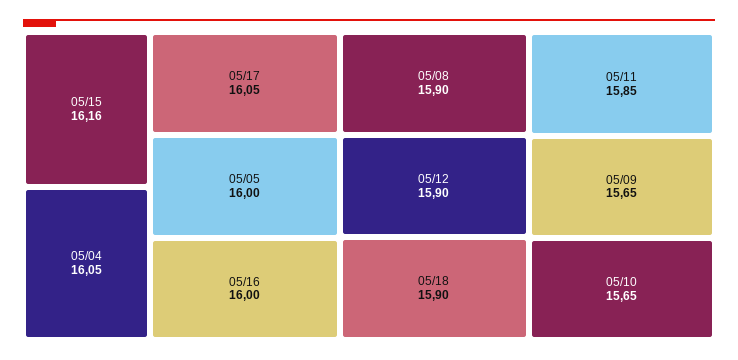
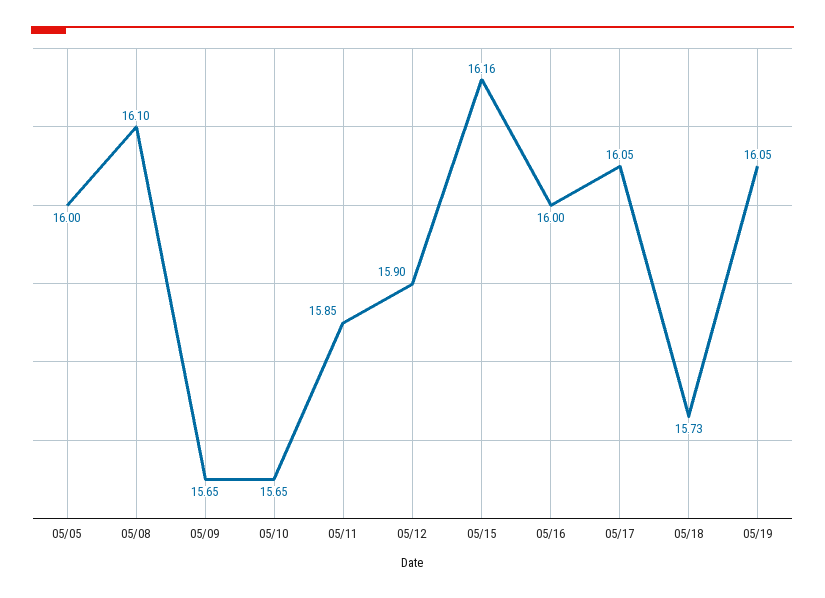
05/04: 16.05 -> none
05/08: 15.9 -> 16.1
05/18: 15.9 -> 15.73
05/19: none -> 16.05

